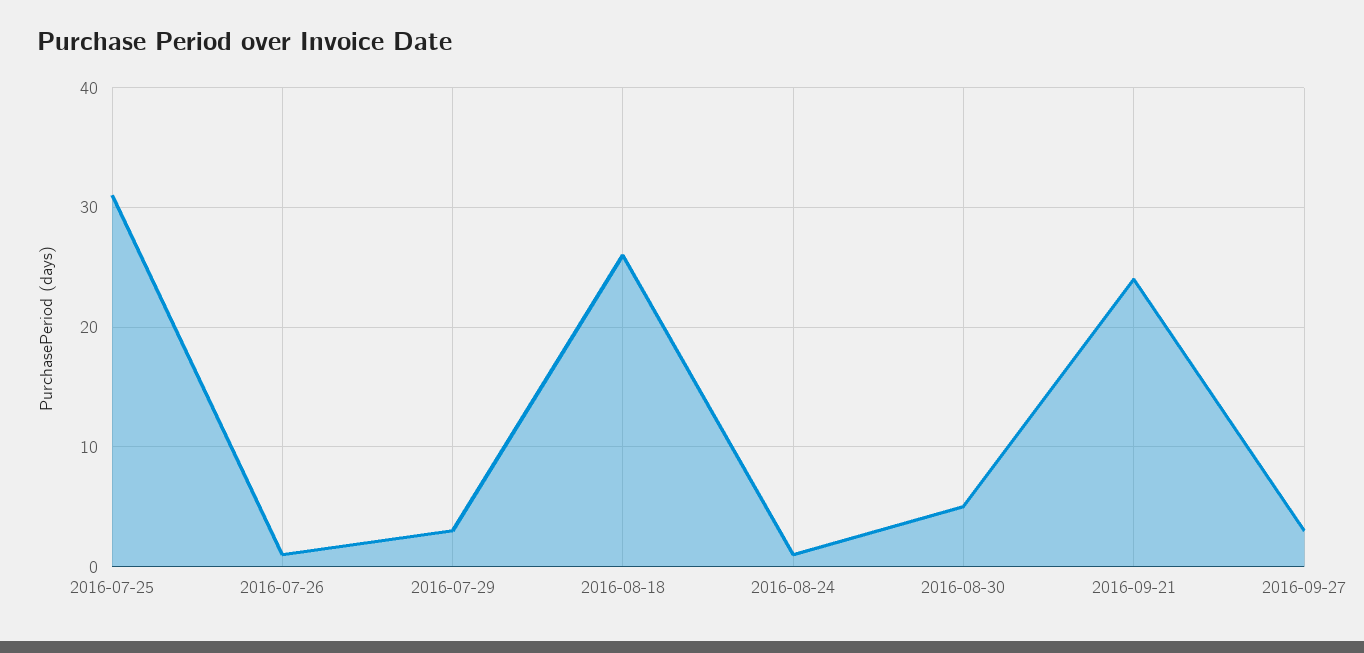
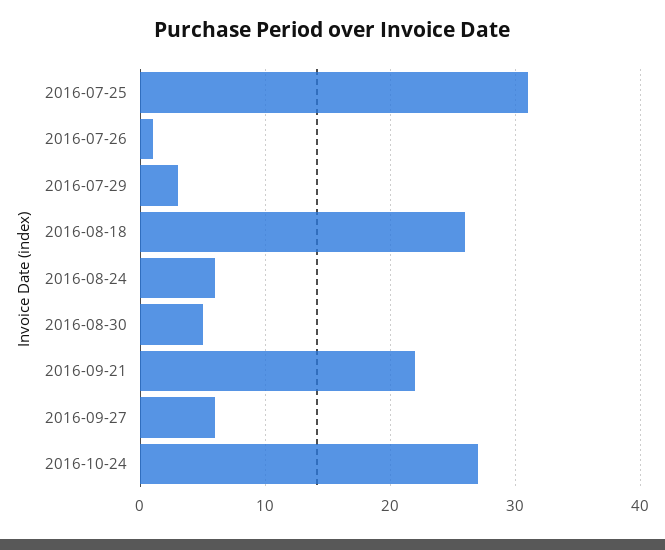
2016-08-24: 1 -> 6
2016-09-21: 24 -> 22
2016-09-27: 3 -> 6
2016-10-24: none -> 27

